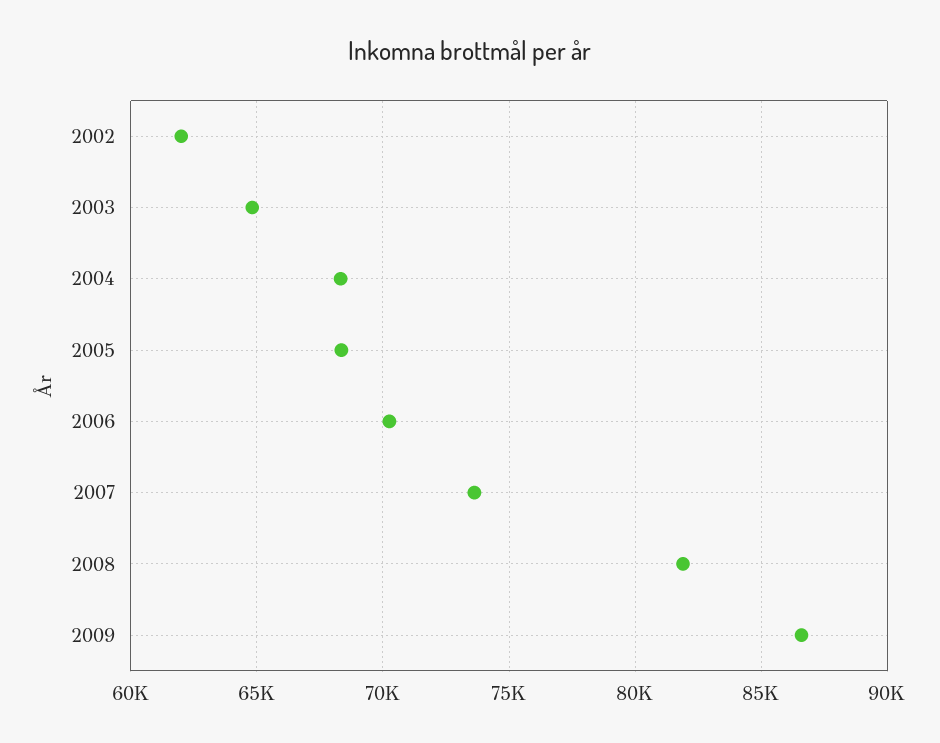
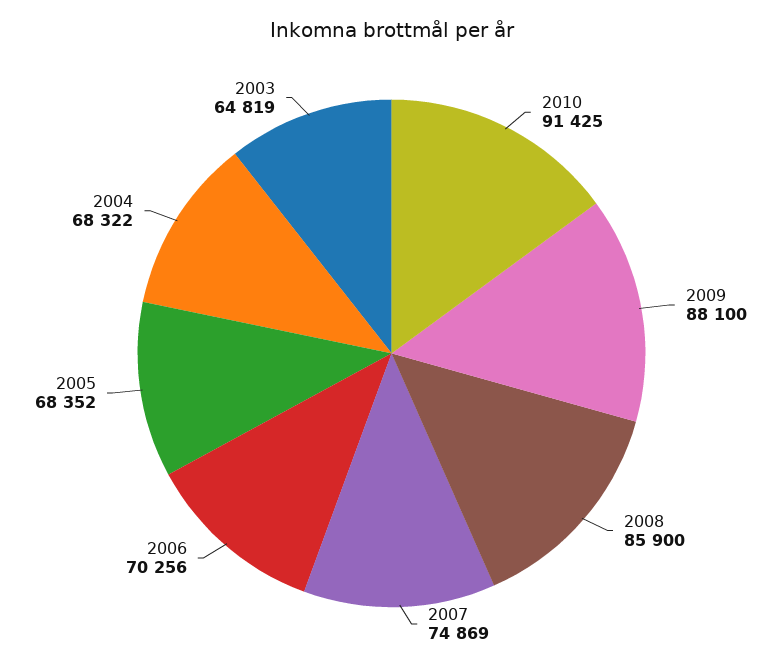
2002: 62000 -> none
2007: 73500 -> 74869
2008: 82000 -> 85900
2009: 86500 -> 88100
2010: none -> 91425

